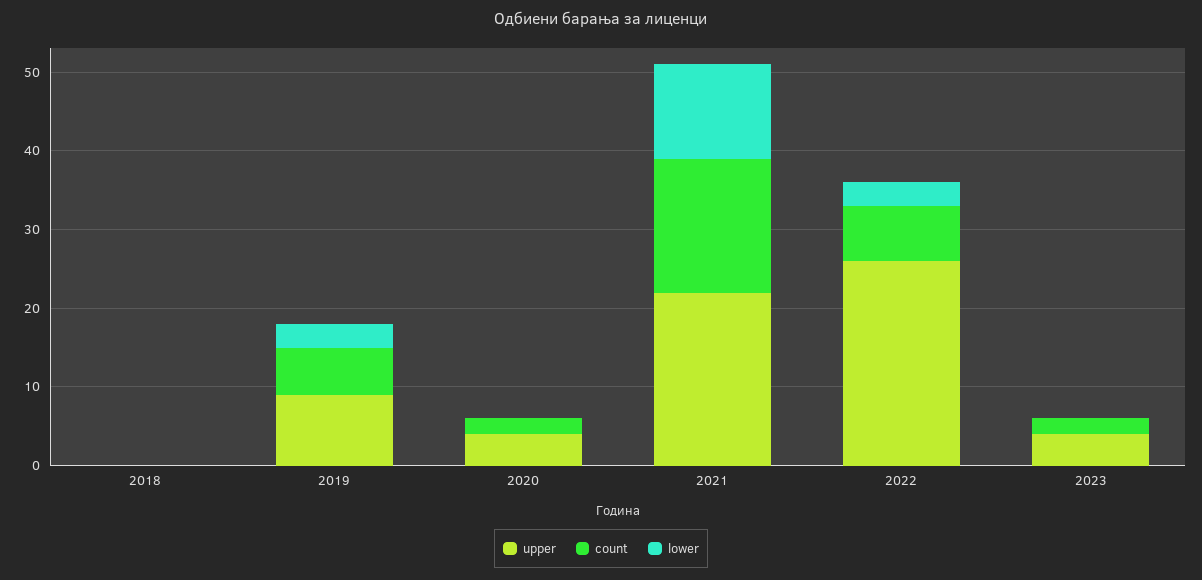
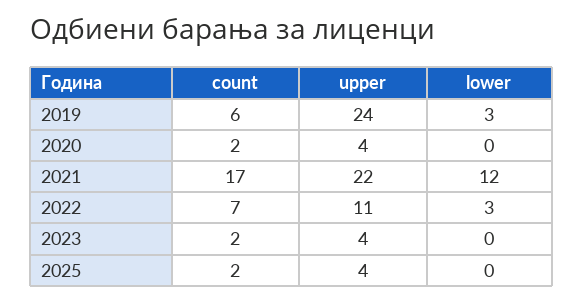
upper, 2018: 0 -> none
count, 2018: 0 -> none
lower, 2018: 0 -> none
upper, 2019: 10 -> 24
upper, 2022: 25 -> 11
count, 2025: none -> 2
upper, 2025: none -> 4
lower, 2025: none -> 0

